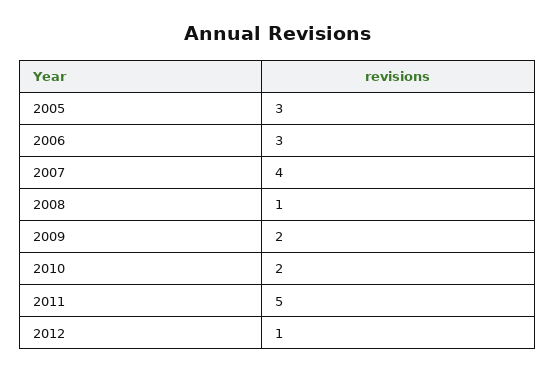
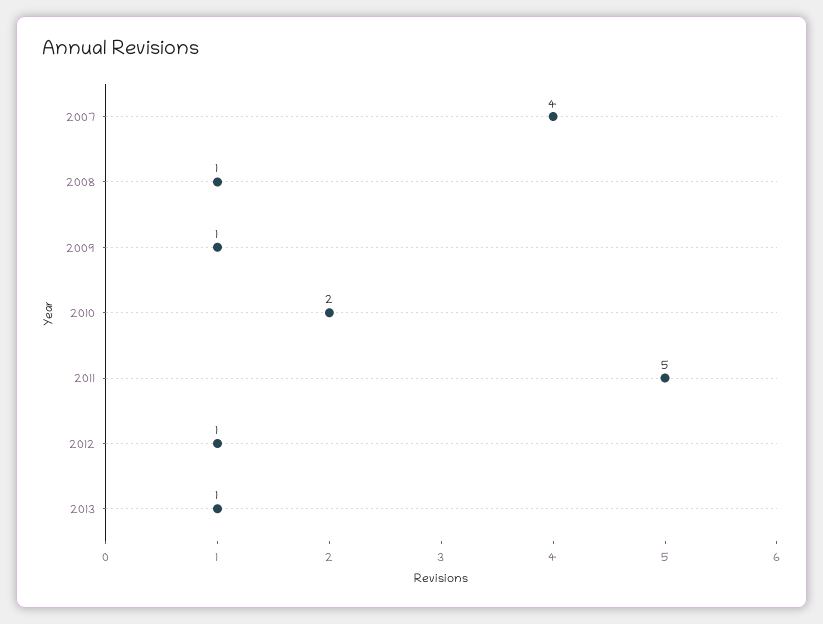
2005: 3 -> none
2006: 3 -> none
2009: 2 -> 1
2013: none -> 1

